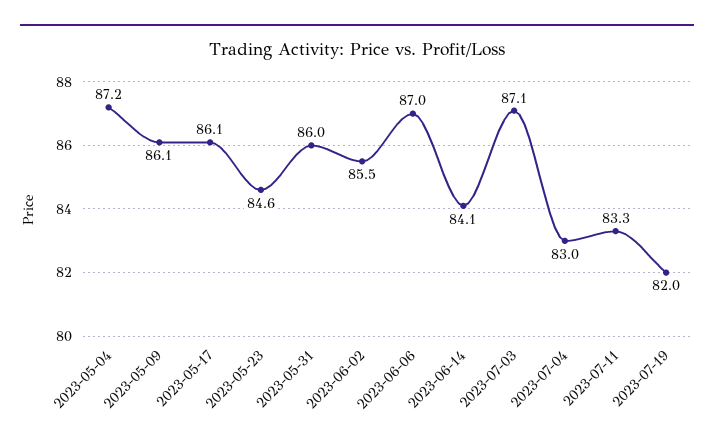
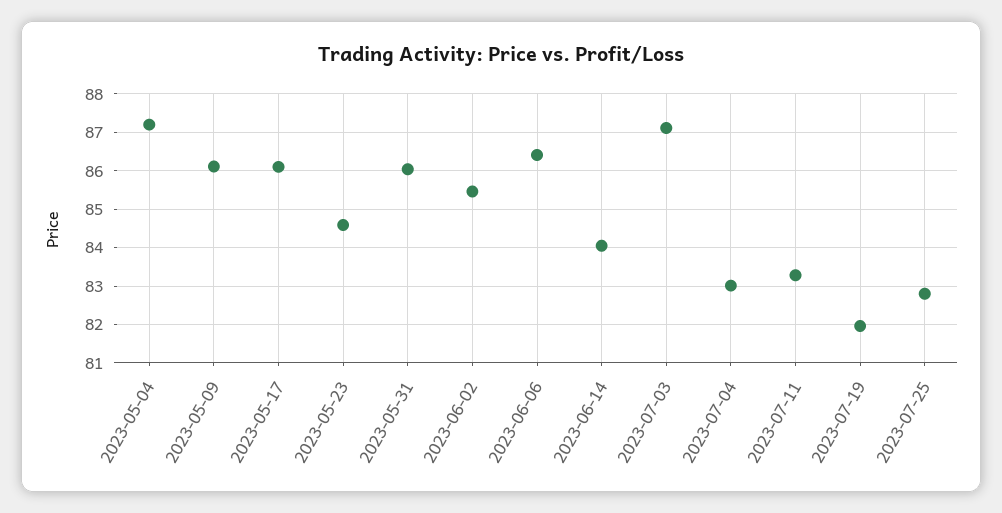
2023-06-06: 87 -> 86.4
2023-07-25: none -> 82.8

